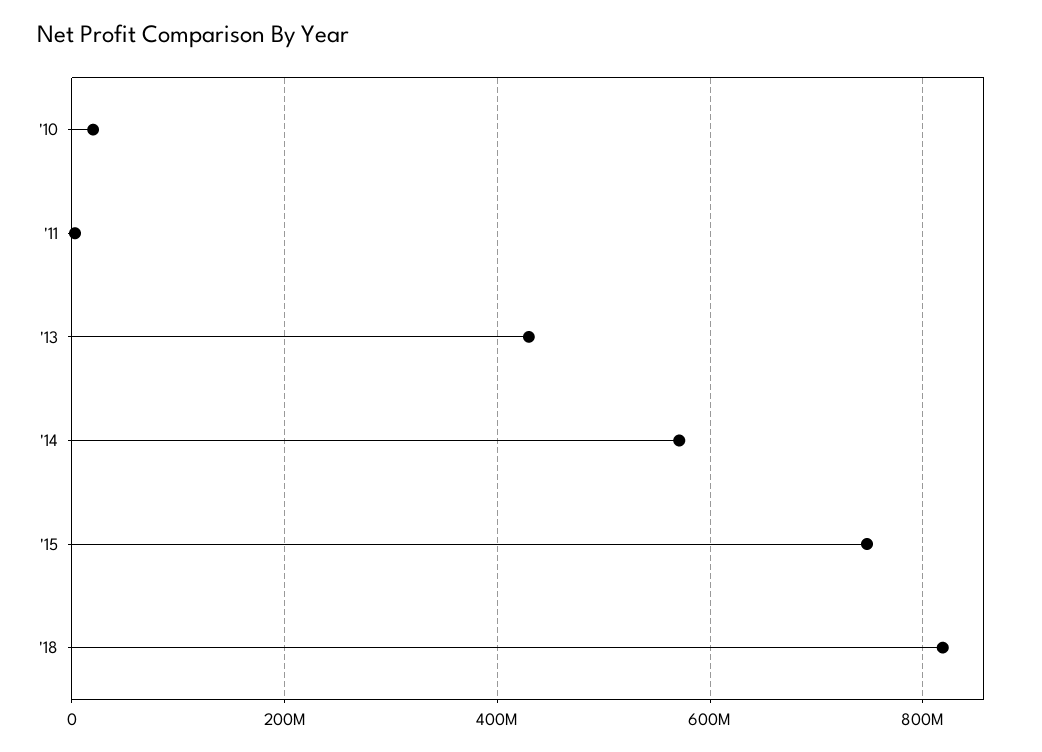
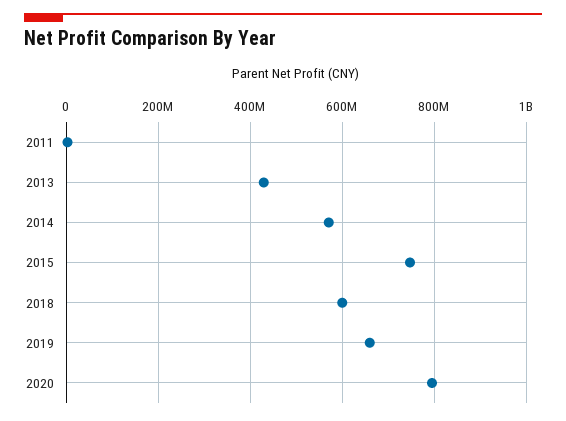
'10: 20000000 -> none
'18: 820000000 -> 600000000
2019: none -> 660000000
2020: none -> 800000000

